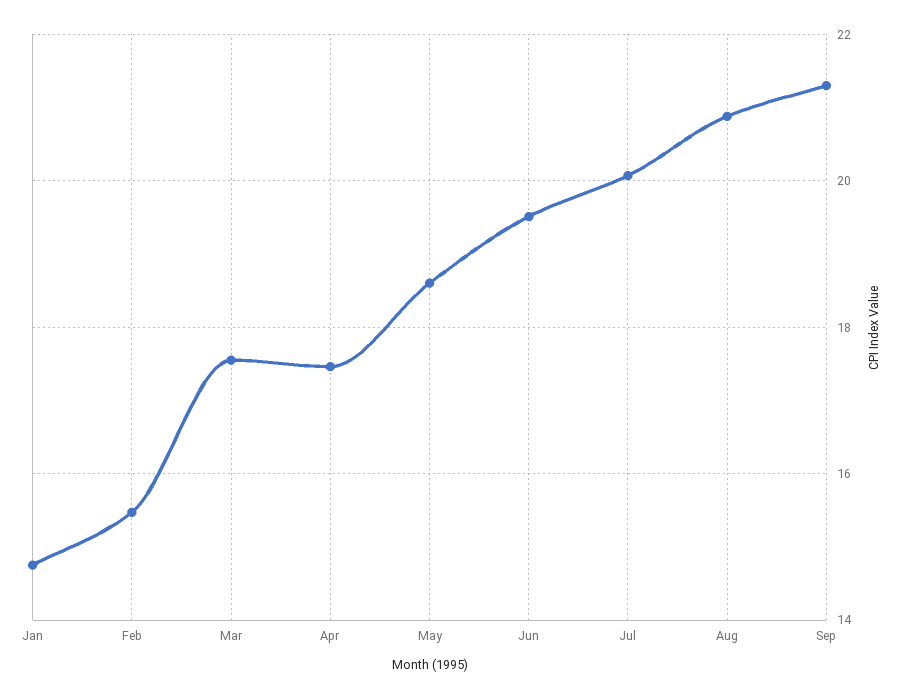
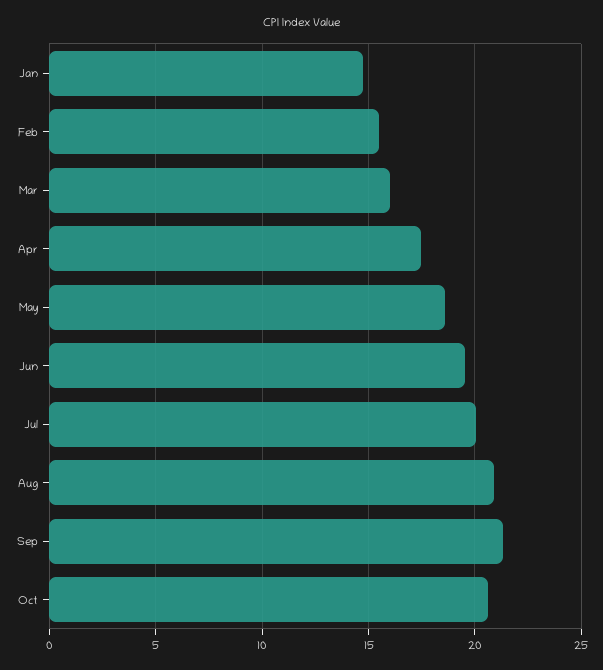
Mar: 17.6 -> 16
Oct: none -> 20.5

